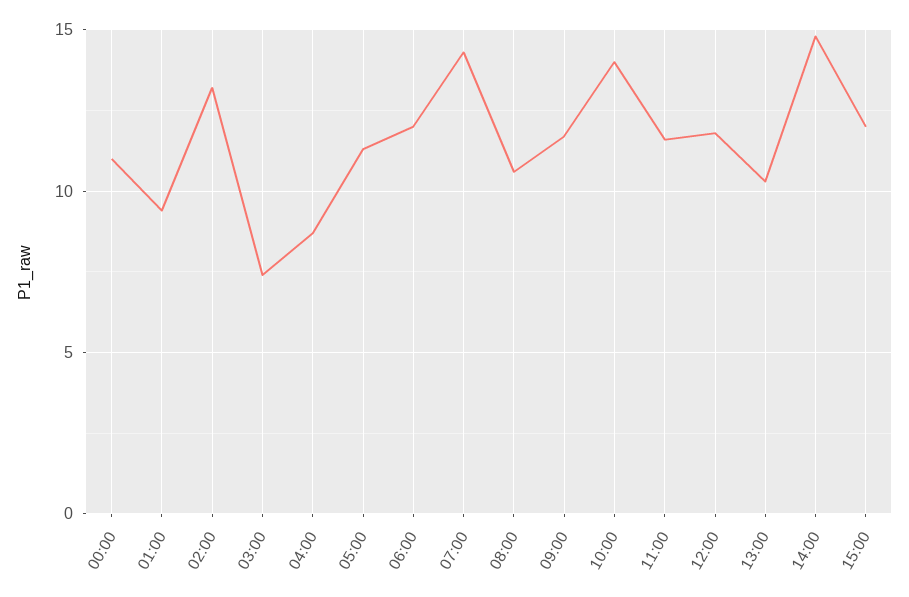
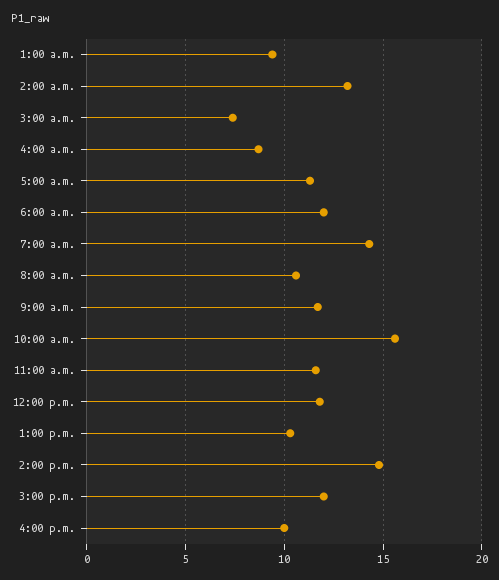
00:00: 11 -> none
10:00: 14 -> 15.5
4:00 p.m.: none -> 10

